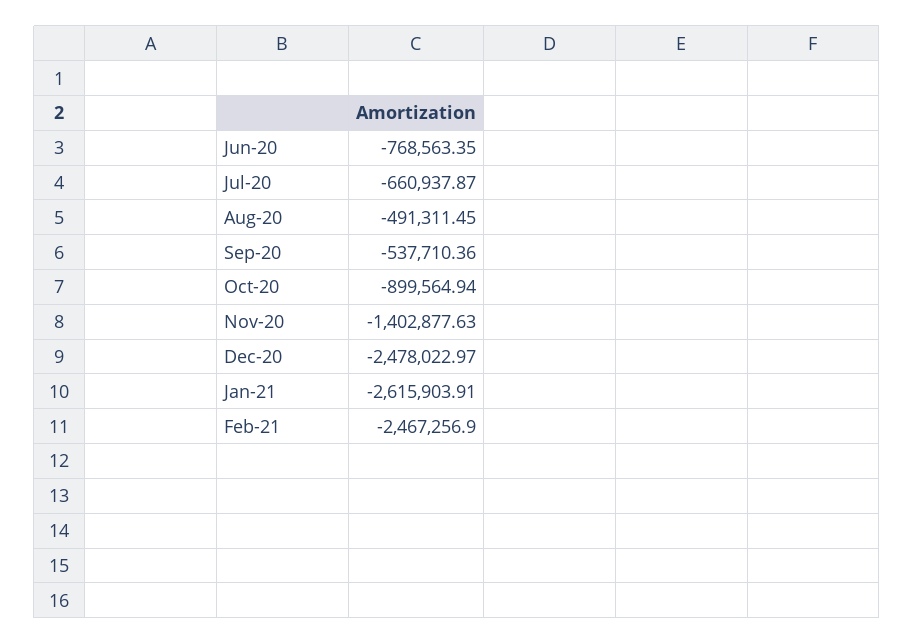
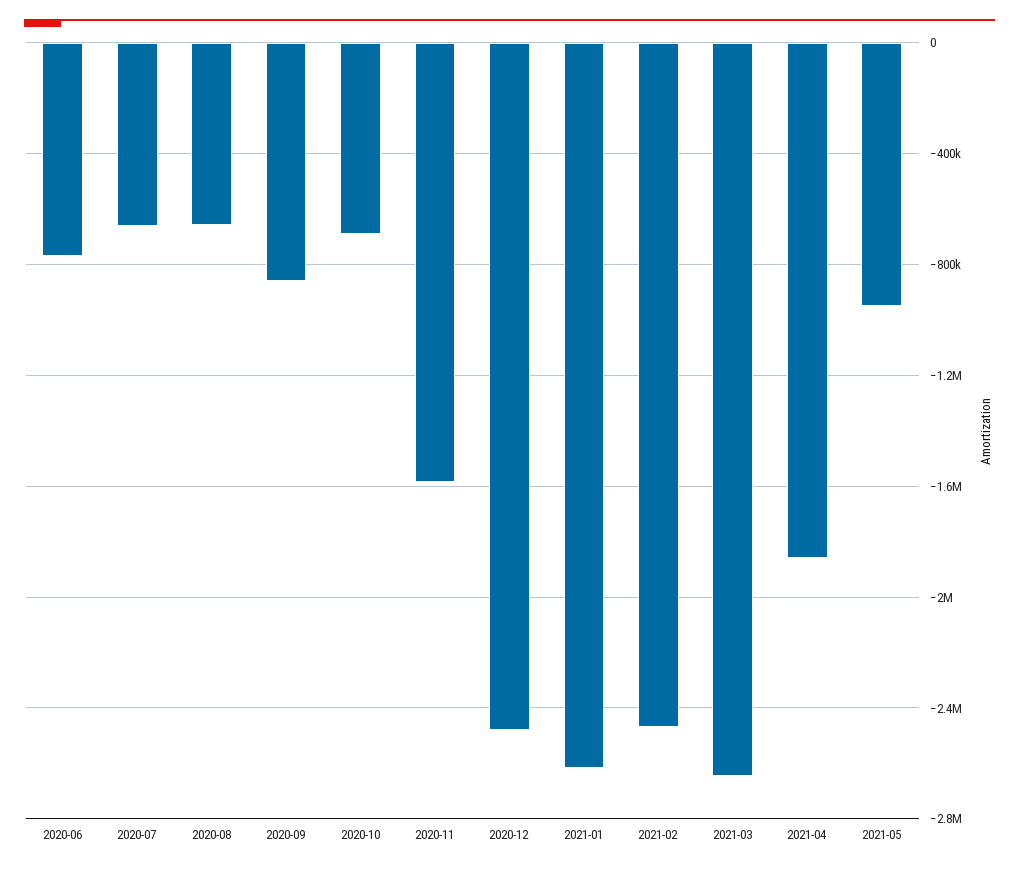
Aug-20: -491311.45 -> -650000
Sep-20: -537710.36 -> -850000
Oct-20: -899564.94 -> -700000
Nov-20: -1402877.63 -> -1600000
2021-03: none -> -2650000
2021-04: none -> -1850000
2021-05: none -> -950000

